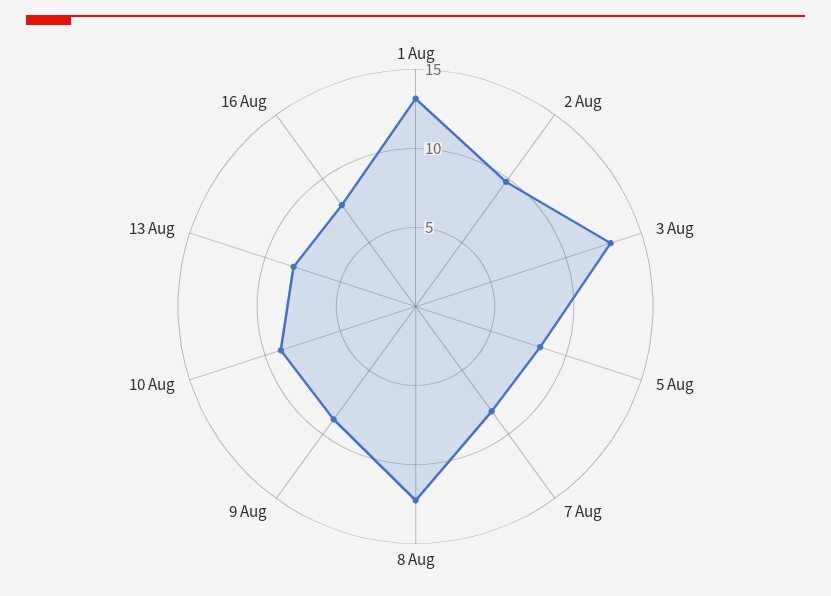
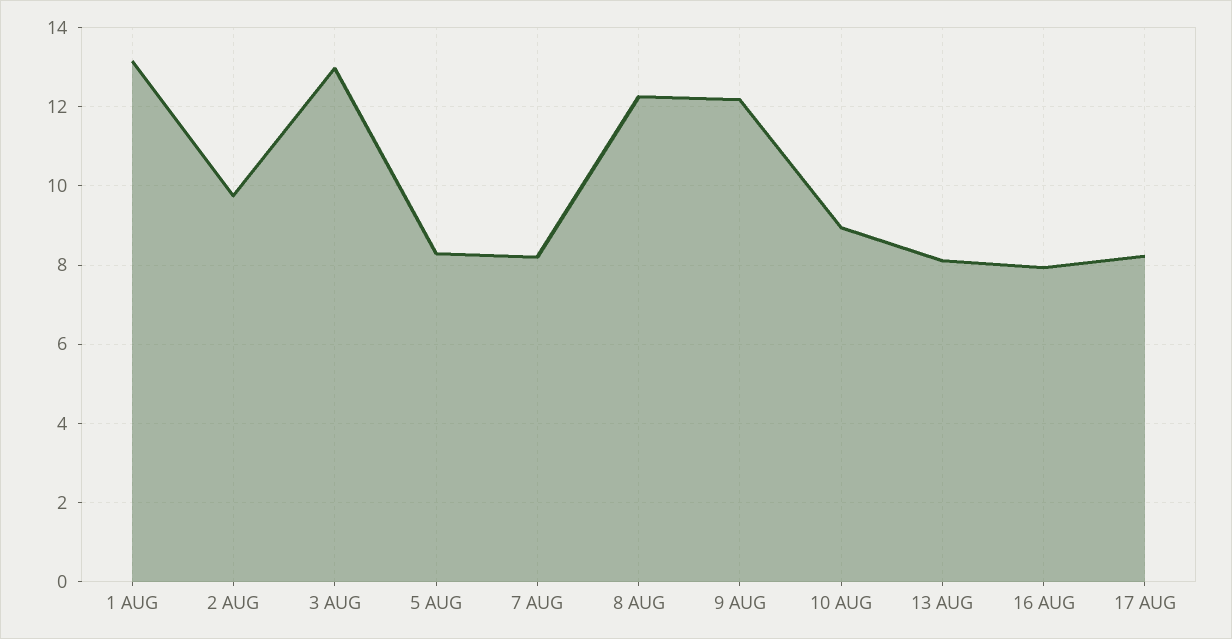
9 Aug: 9 -> 12.2
17 AUG: none -> 8.2

